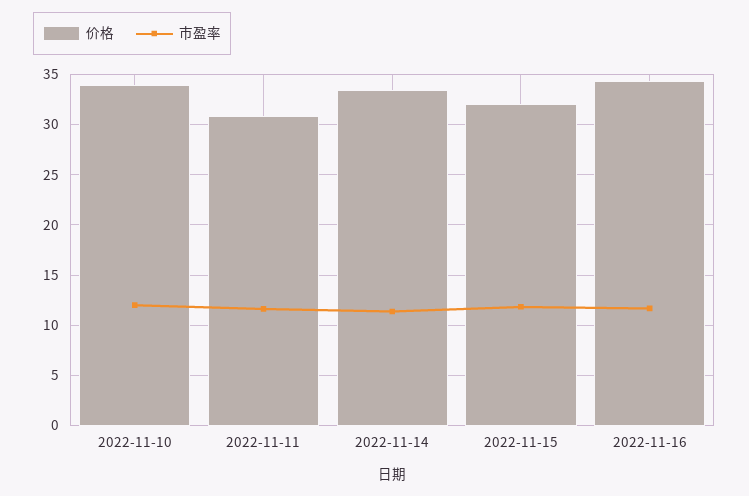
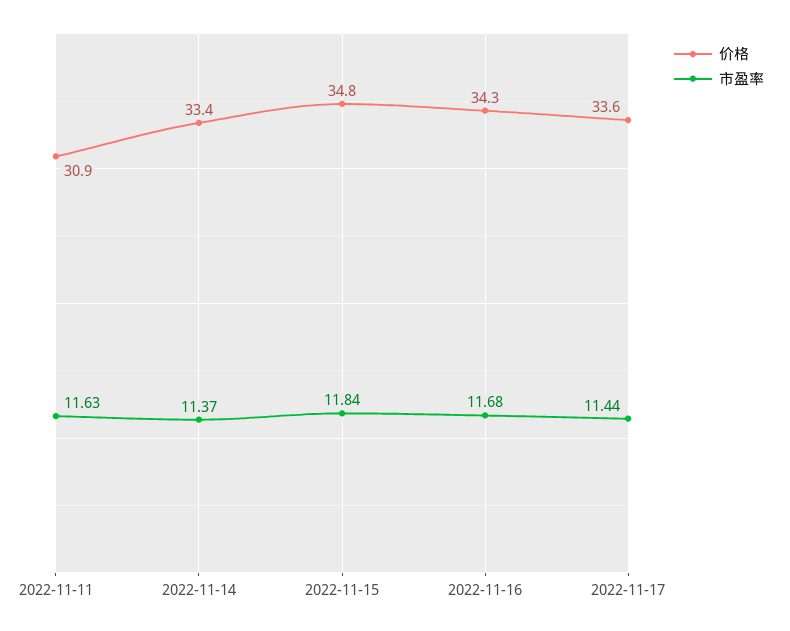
价格, 2022-11-10: 34 -> none
市盈率, 2022-11-10: 12 -> none
价格, 2022-11-15: 32 -> 34.8
价格, 2022-11-17: none -> 33.6
市盈率, 2022-11-17: none -> 11.44

